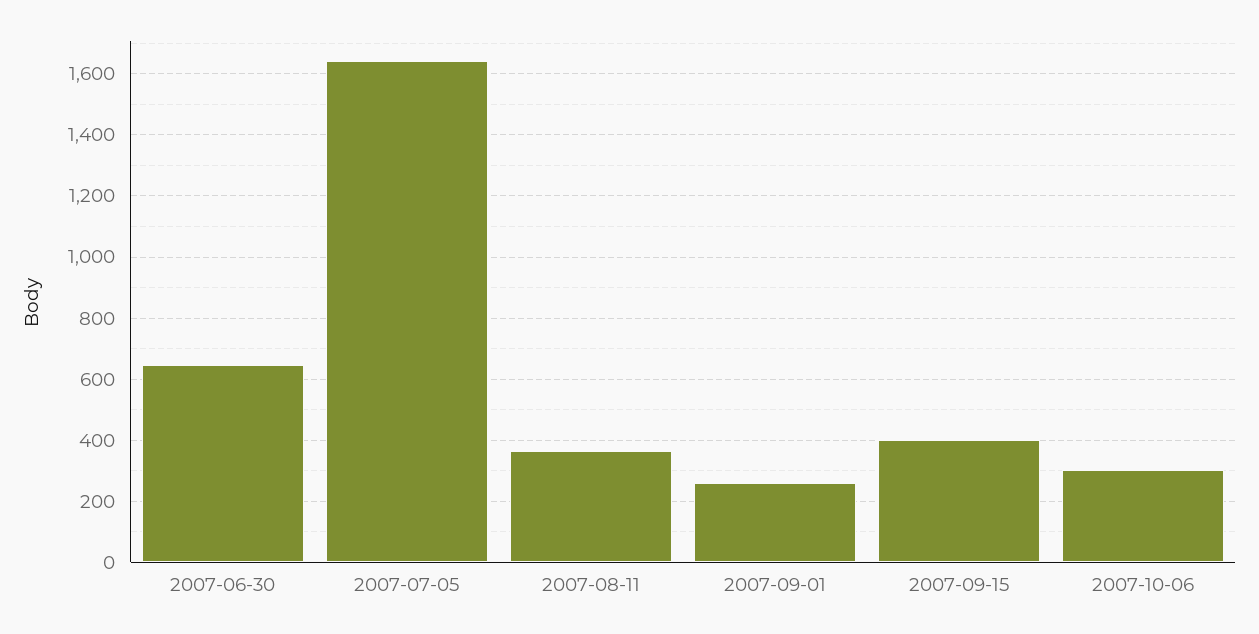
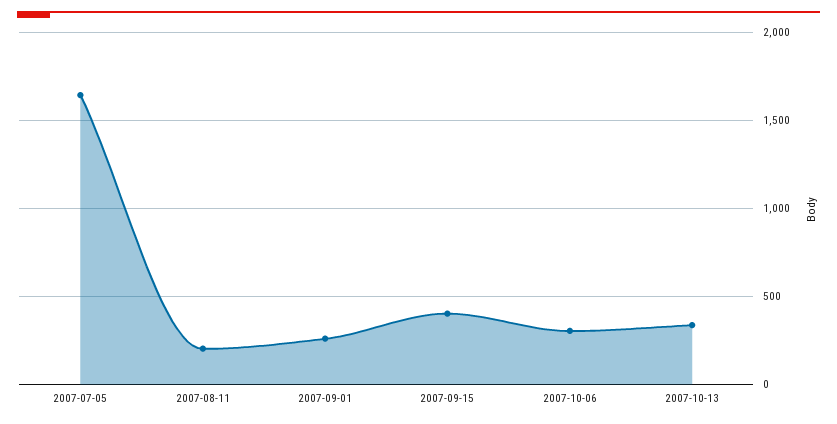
2007-06-30: 640 -> none
2007-08-11: 360 -> 200
2007-10-13: none -> 350

